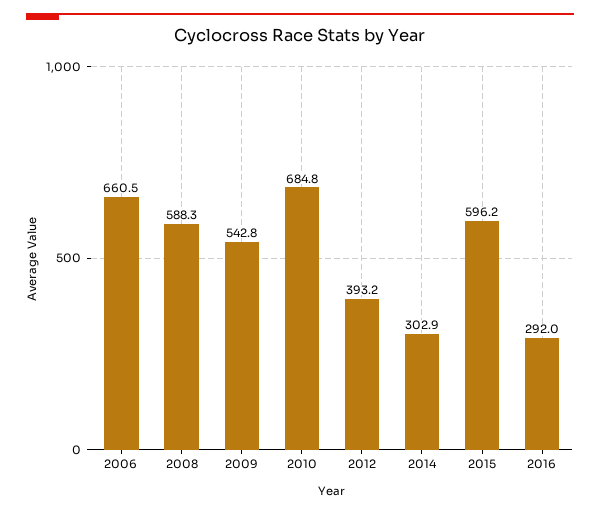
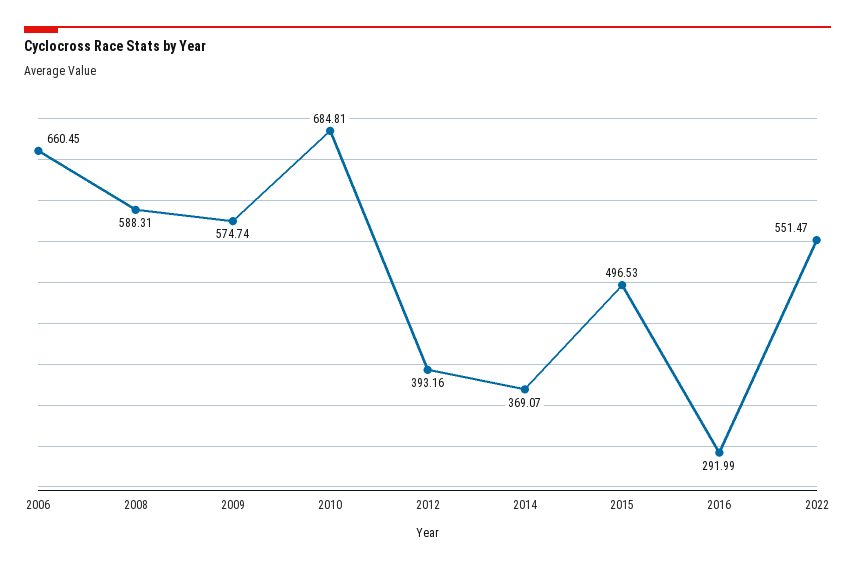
2009: 542.8 -> 574.74
2014: 302.9 -> 369.07
2015: 596.2 -> 496.53
2022: none -> 551.47

